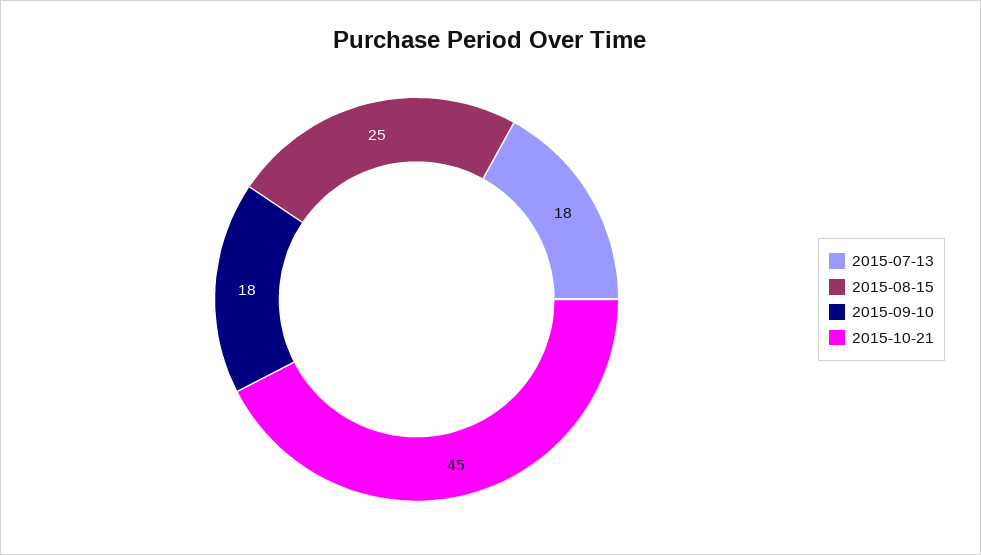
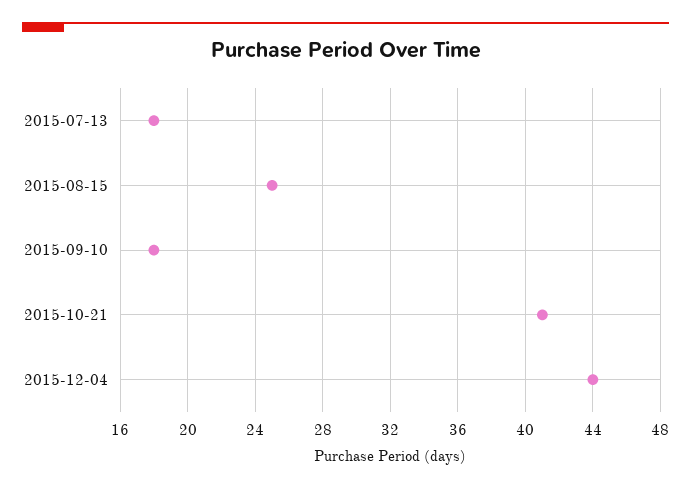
2015-10-21: 45 -> 41
2015-12-04: none -> 44

